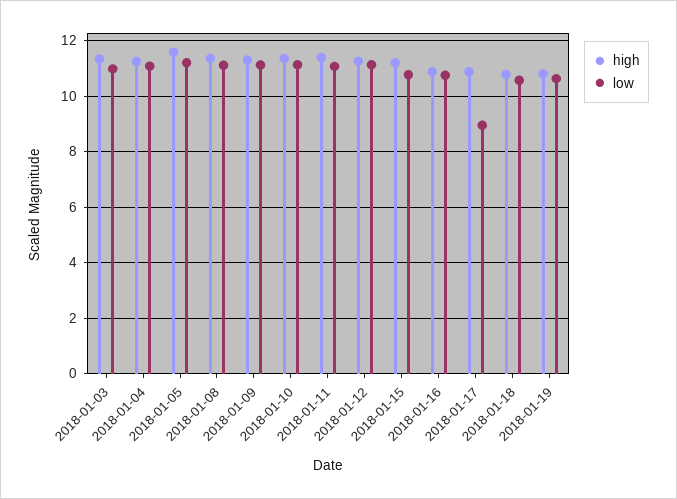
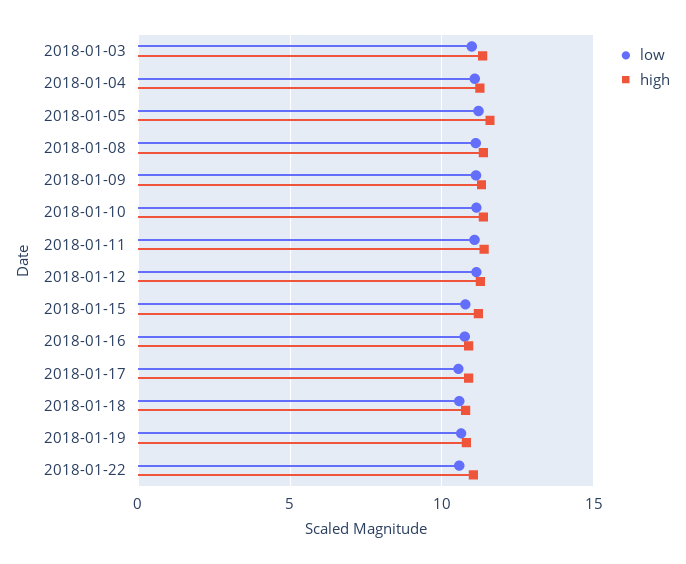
low, 2018-01-17: 9 -> 10.5
low, 2018-01-22: none -> 10.5
high, 2018-01-22: none -> 11

